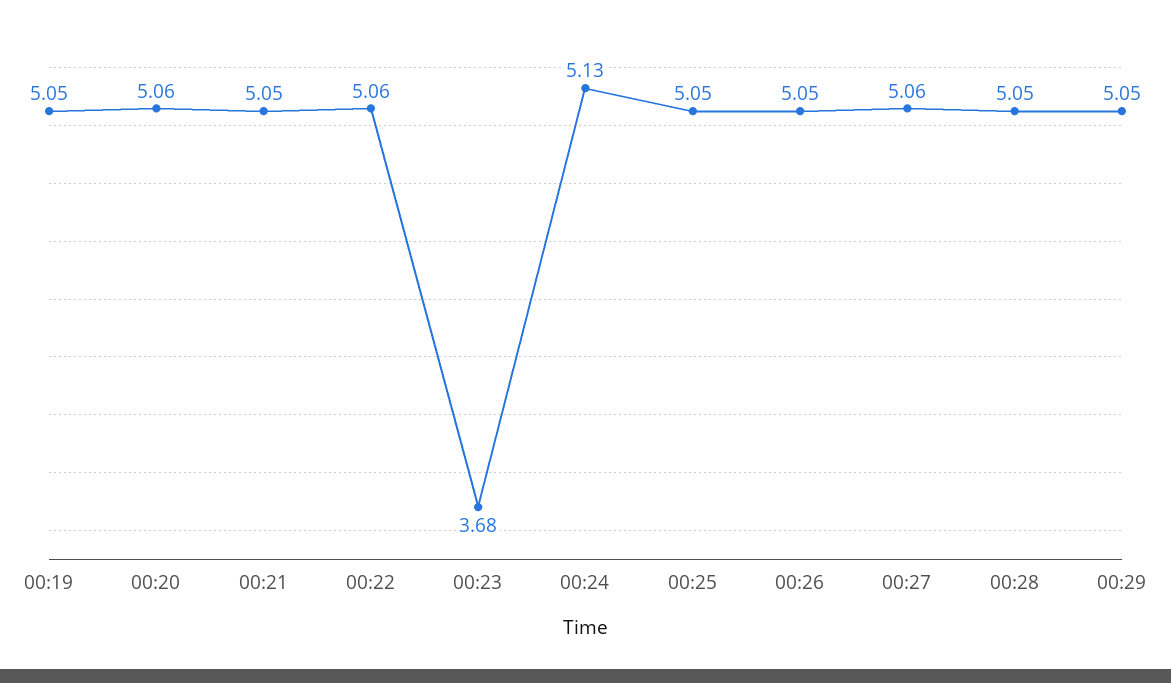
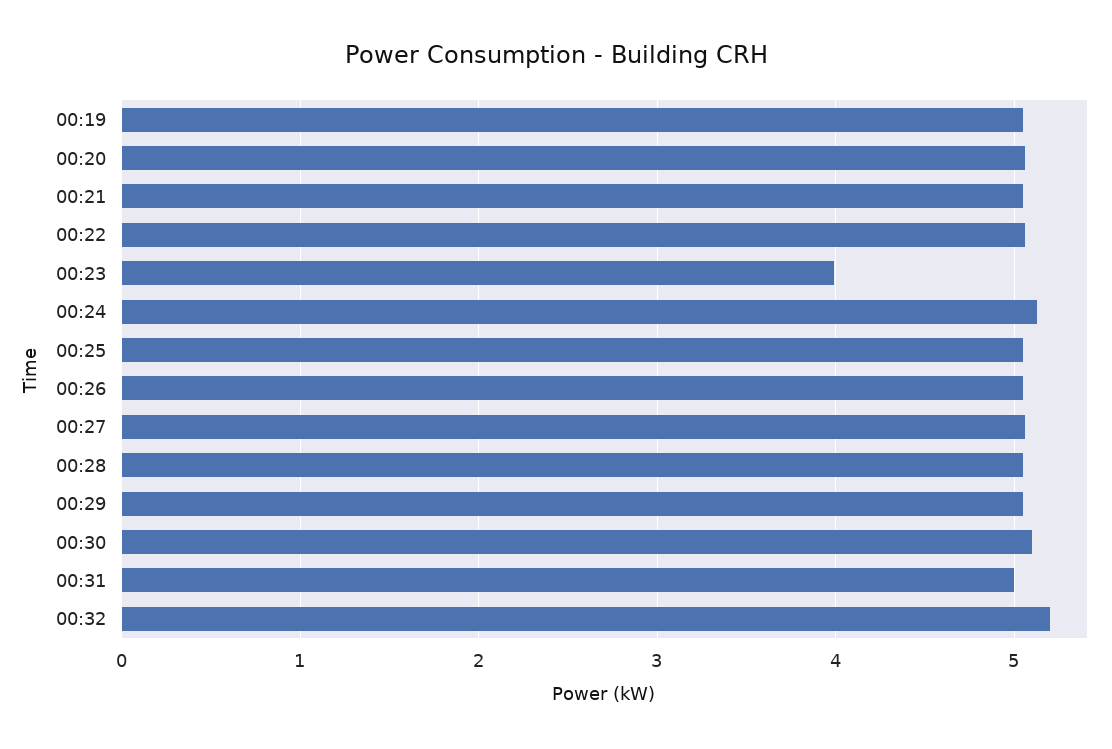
00:23: 3.68 -> 4
00:30: none -> 5.1
00:31: none -> 5
00:32: none -> 5.2

